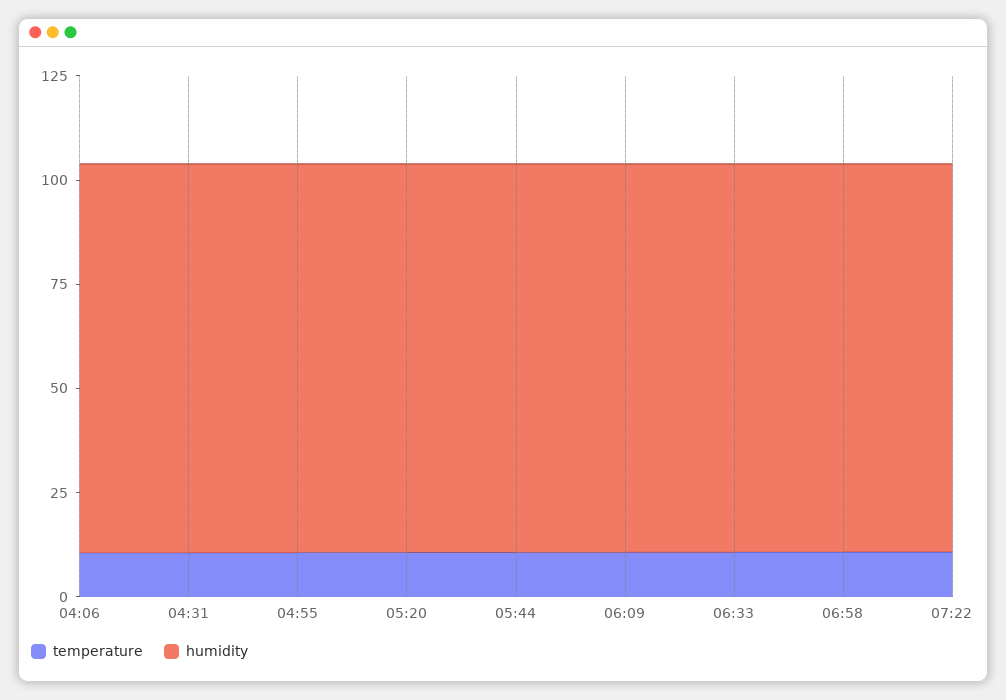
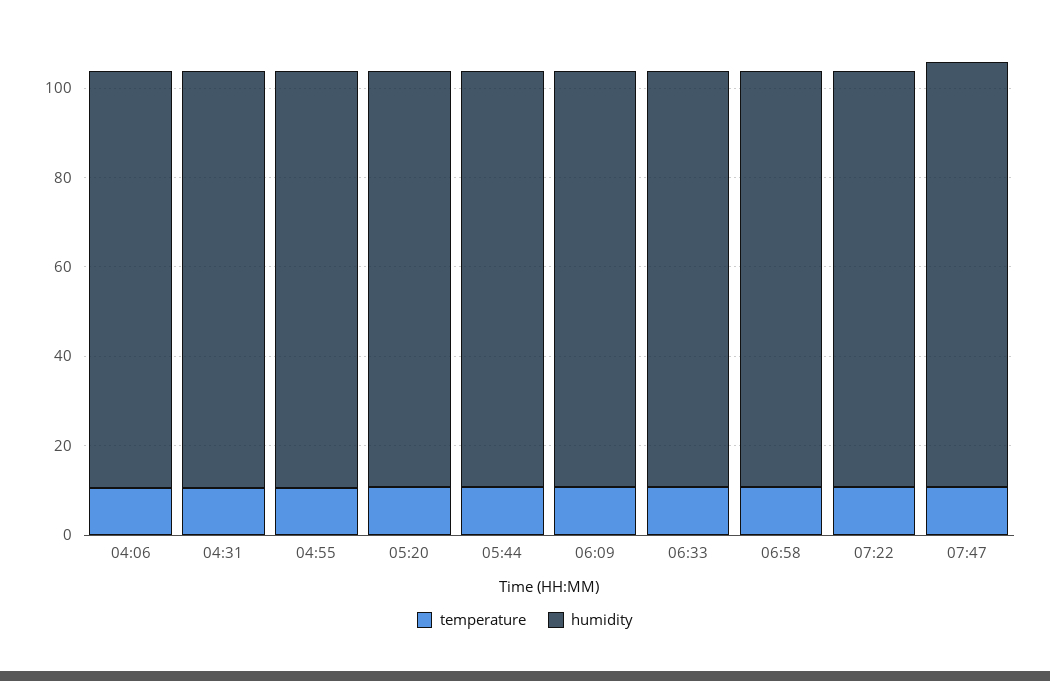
temperature, 07:47: none -> 10
humidity, 07:47: none -> 95

